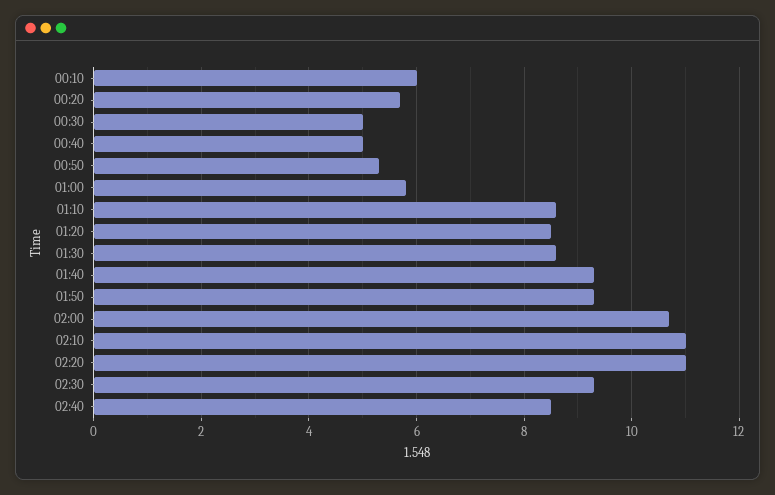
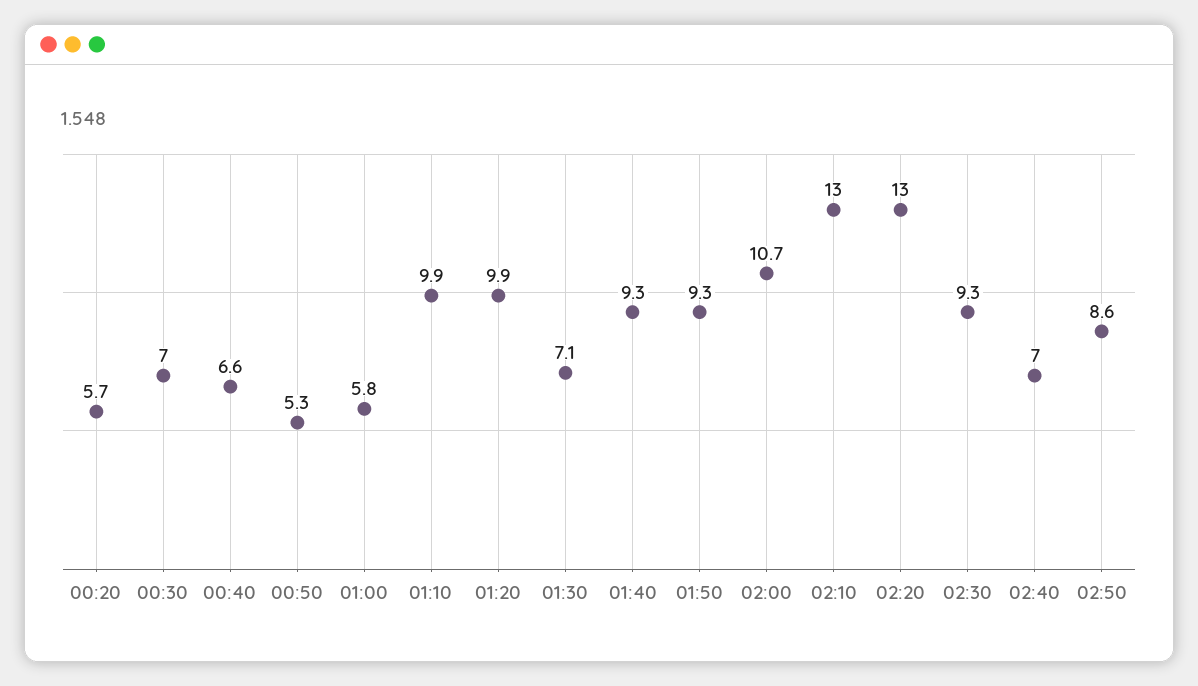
00:10: 6 -> none
00:30: 5 -> 7
00:40: 5 -> 6.6
01:10: 8.5 -> 9.9
01:20: 8.5 -> 9.9
01:30: 8.5 -> 7.1
02:10: 11 -> 13
02:20: 11 -> 13
02:40: 8.5 -> 7
02:50: none -> 8.6

